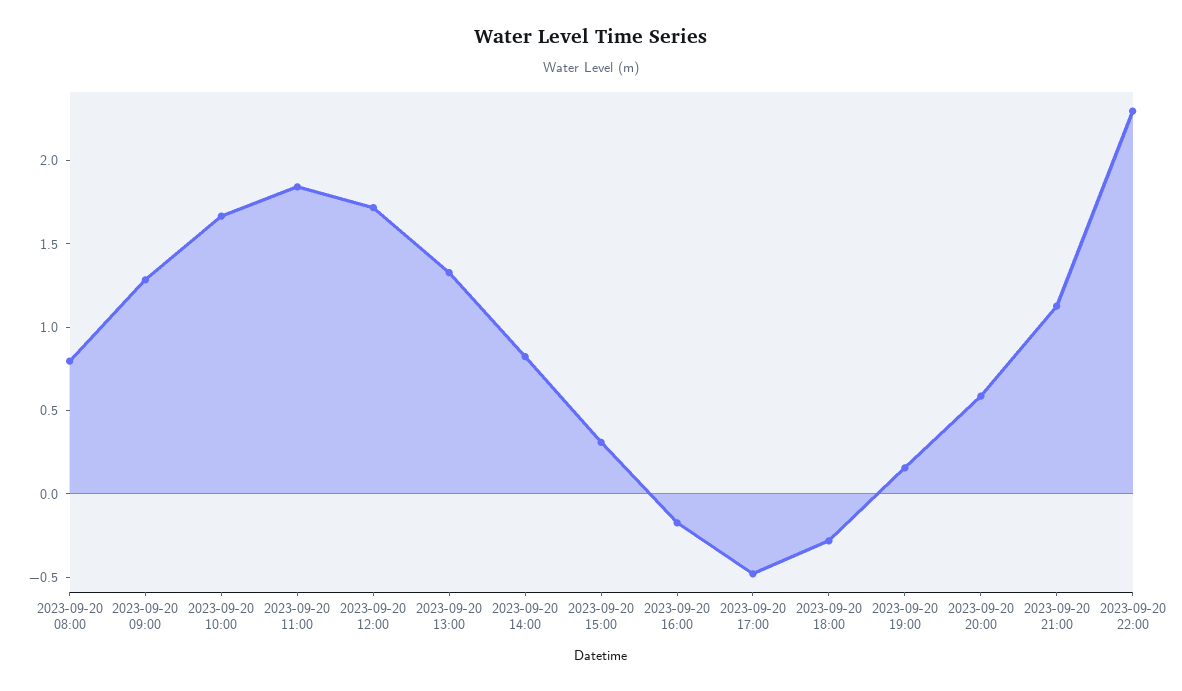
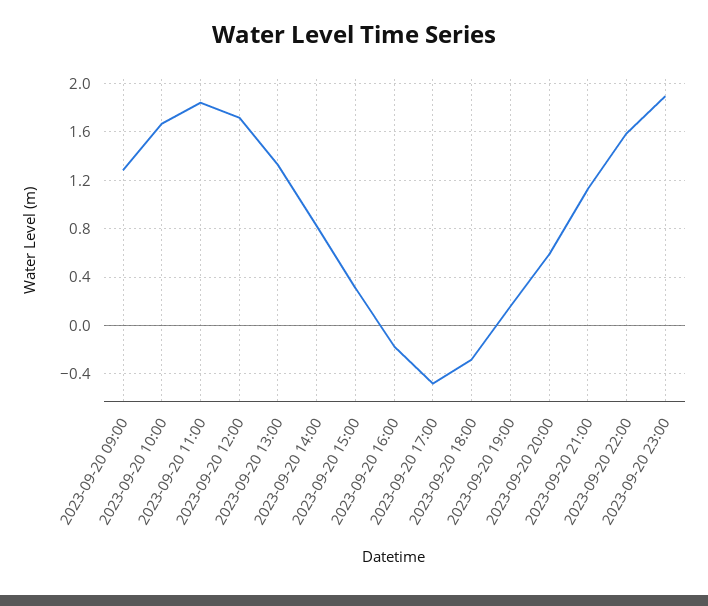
2023-09-20 08:00: 0.8 -> none
2023-09-20 22:00: 2.3 -> 1.6
2023-09-20 23:00: none -> 1.9

